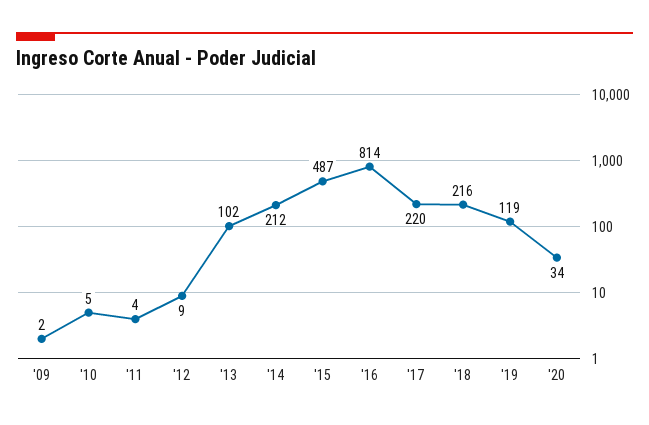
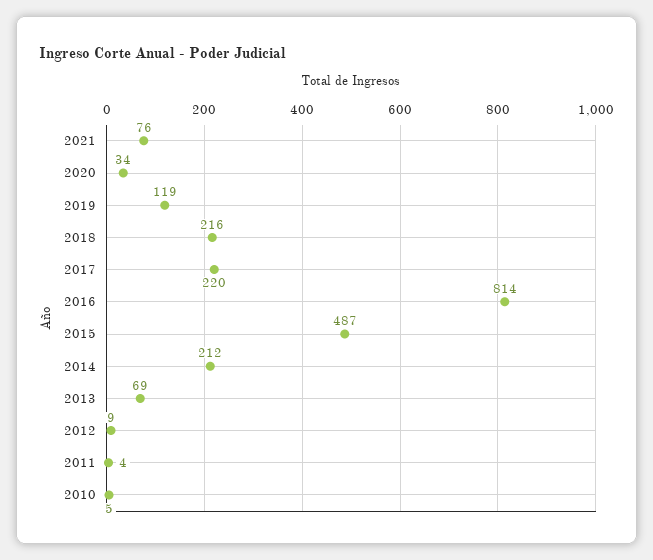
'09: 2 -> none
'13: 102 -> 69
2021: none -> 76

